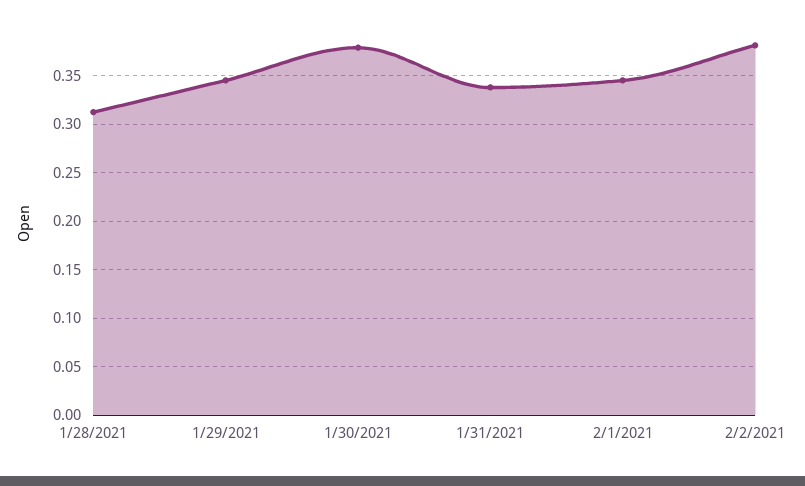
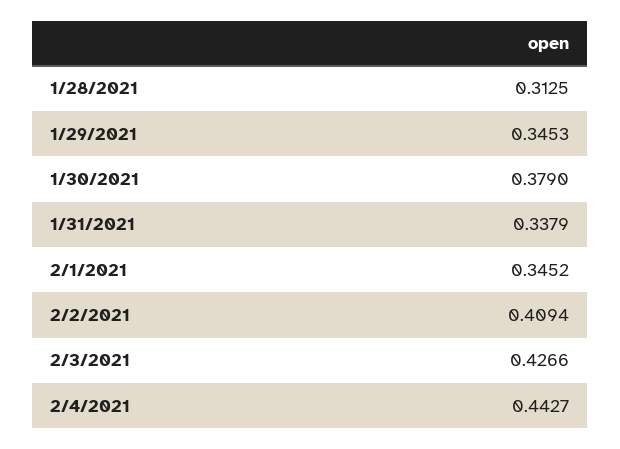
2/2/2021: 0.38 -> 0.4094
2/3/2021: none -> 0.4266
2/4/2021: none -> 0.4427

